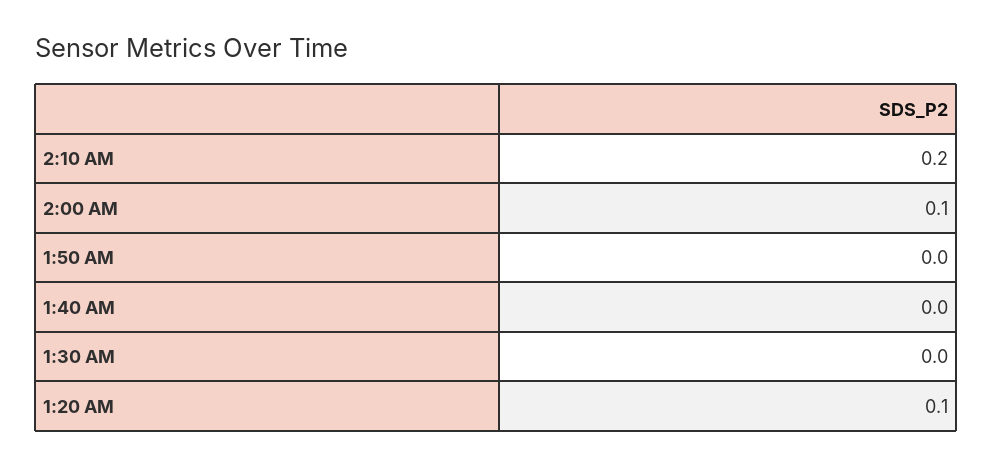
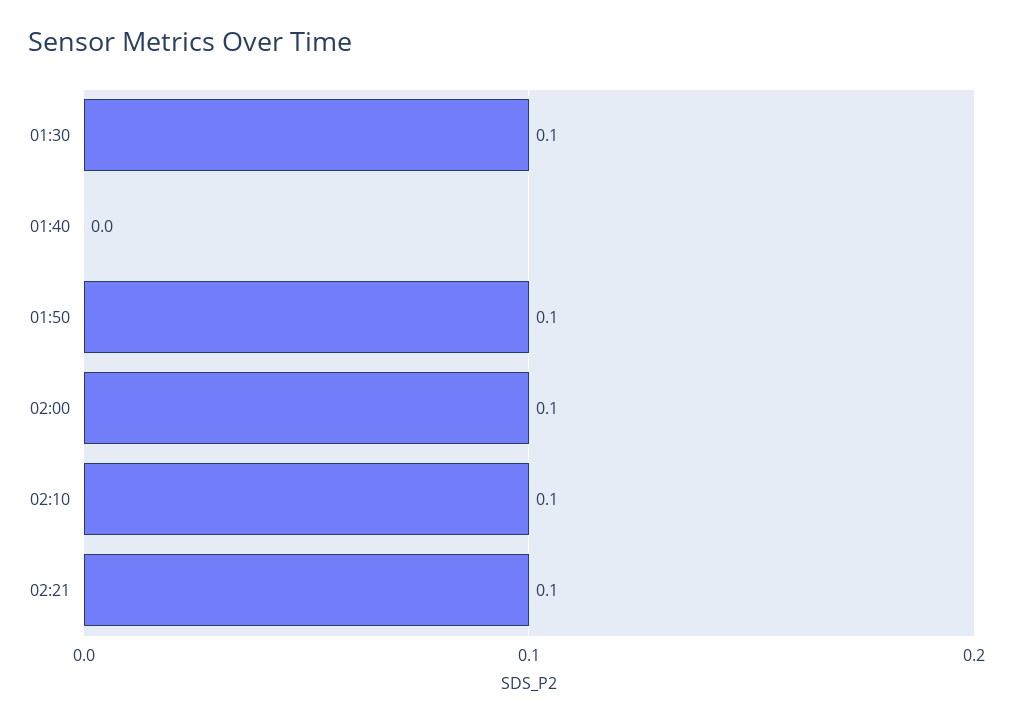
2:10 AM: 0.2 -> 0.1
1:50 AM: 0 -> 0.1
1:30 AM: 0 -> 0.1
1:20 AM: 0.1 -> none
02:21: none -> 0.1

